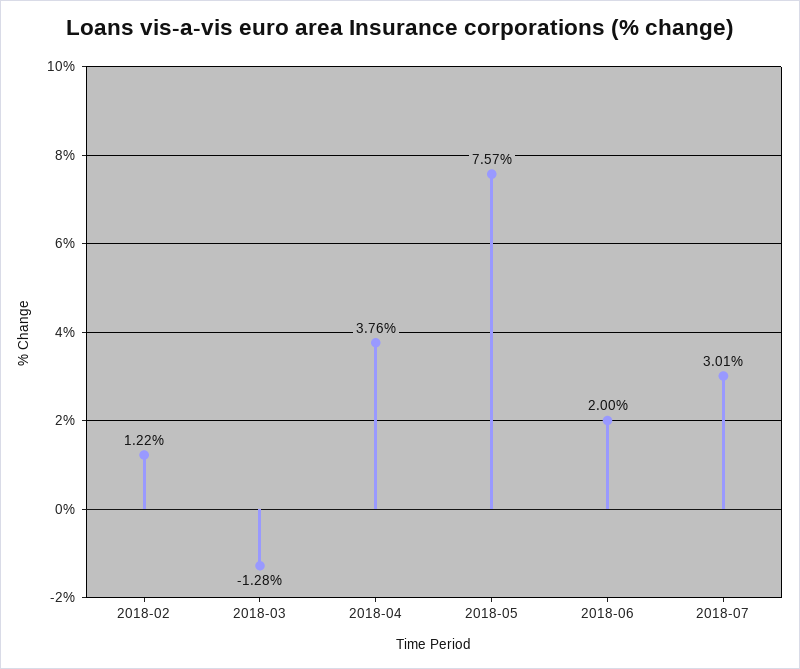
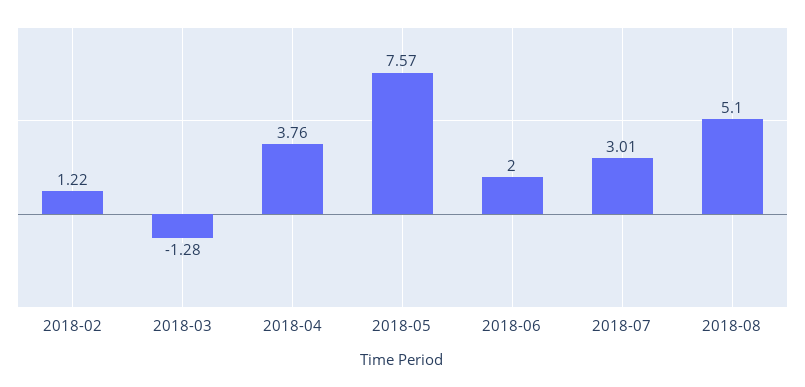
2018-08: none -> 5.1

